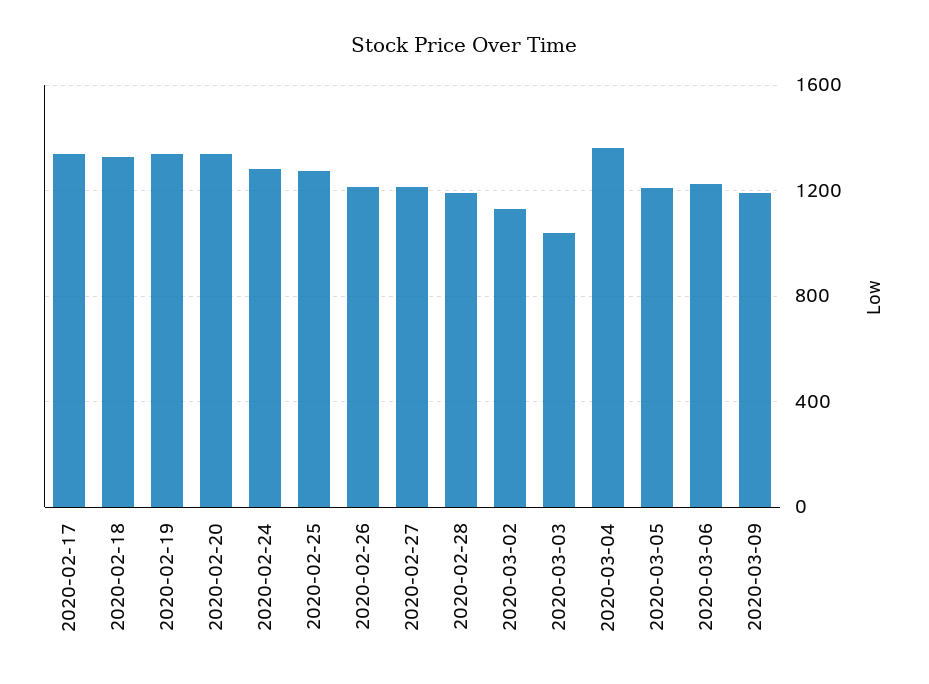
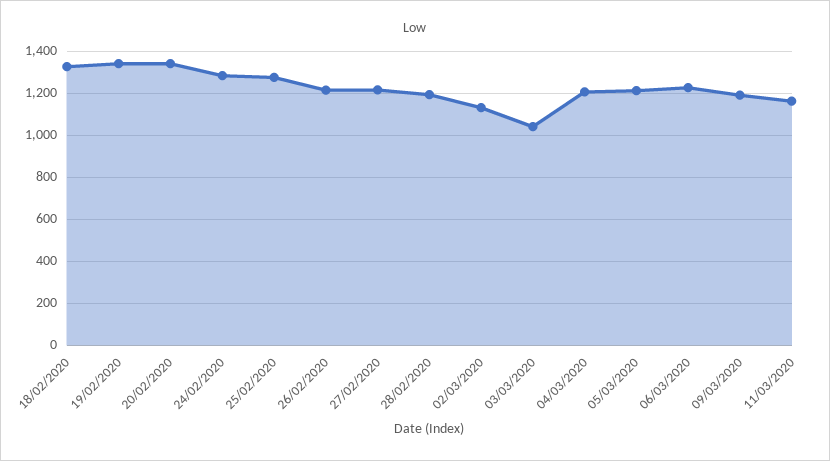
2020-02-17: 1350 -> none
2020-03-04: 1350 -> 1200
11/03/2020: none -> 1150

